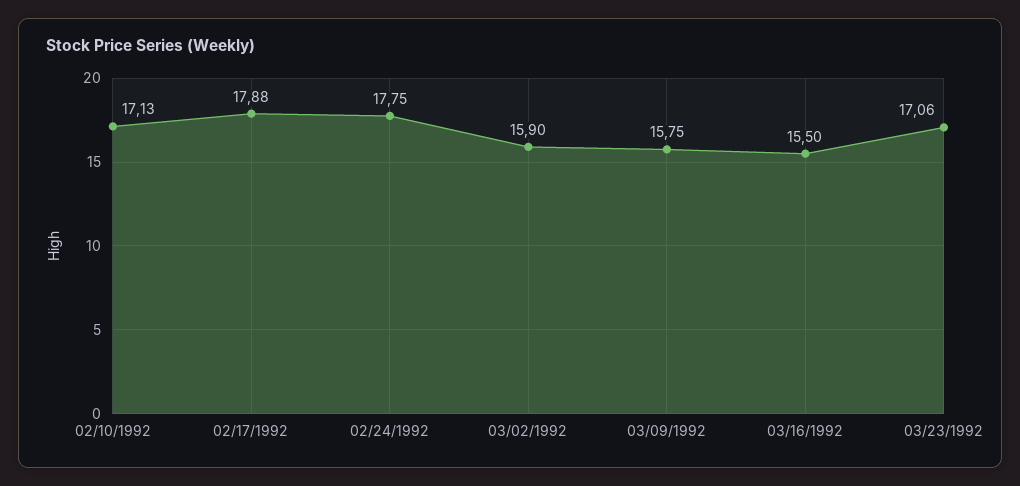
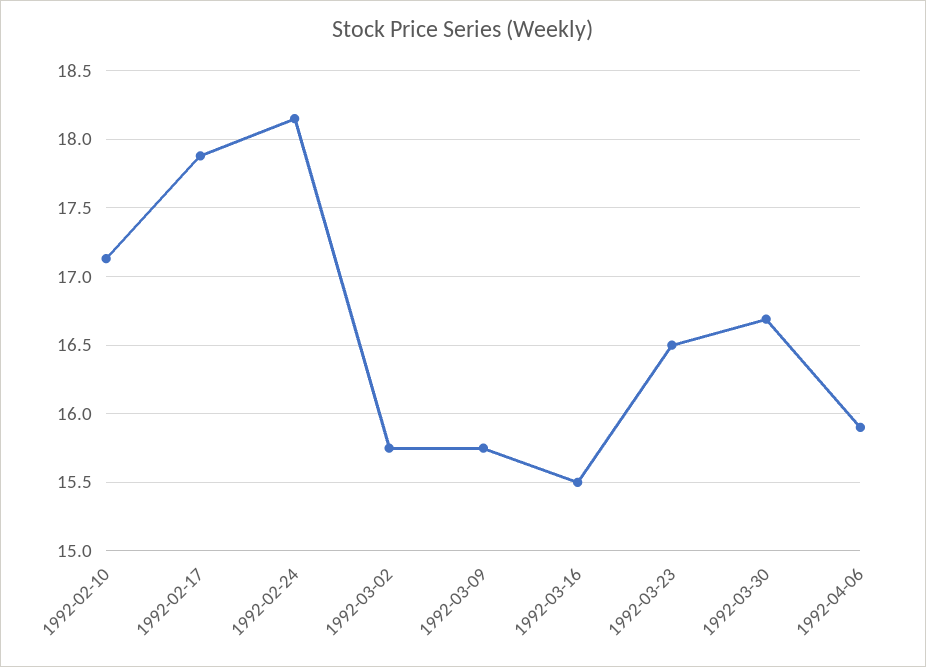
02/24/1992: 17.75 -> 18.15
03/02/1992: 15.9 -> 15.75
03/23/1992: 17.06 -> 16.5
1992-03-30: none -> 16.7
1992-04-06: none -> 15.9

